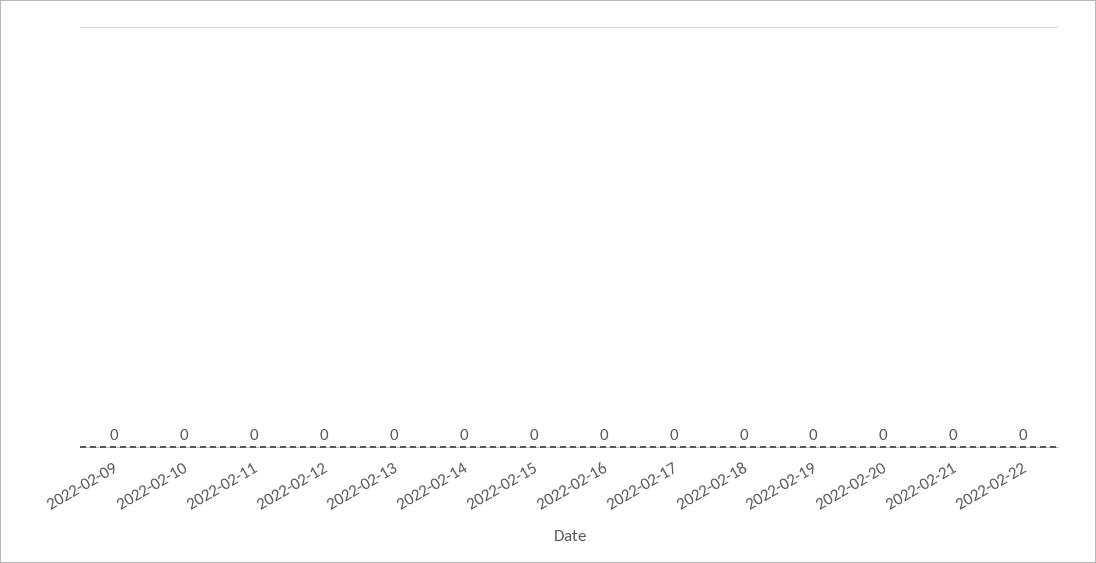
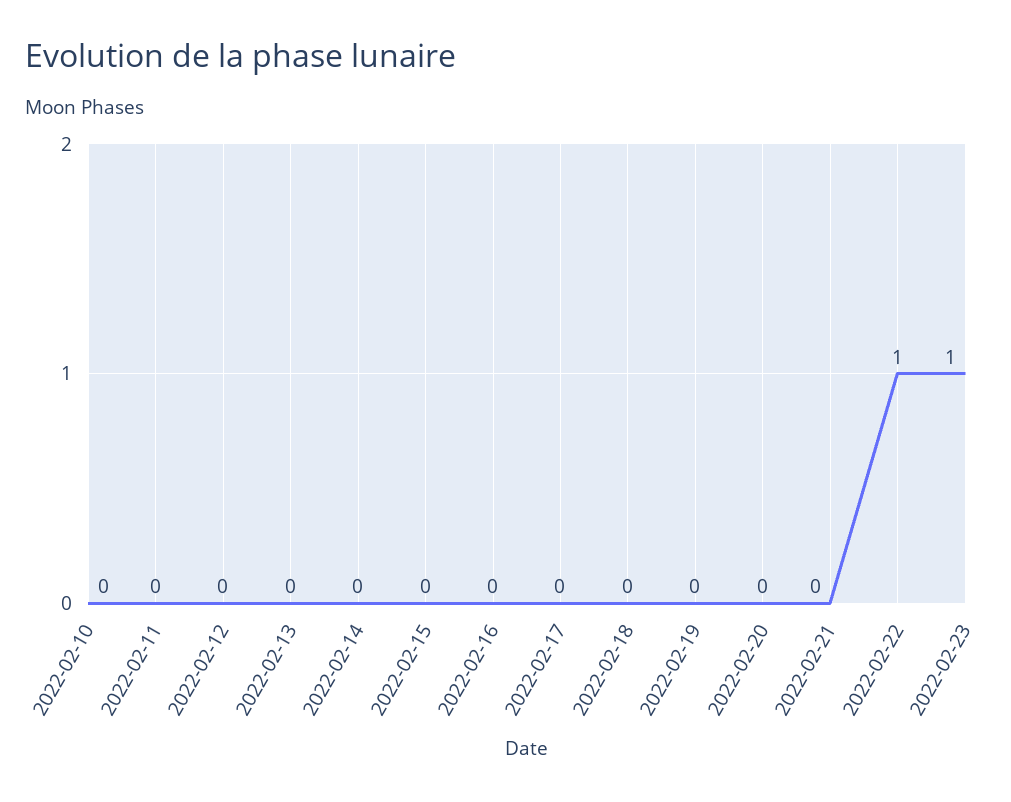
2022-02-09: 0 -> none
2022-02-22: 0 -> 1
2022-02-23: none -> 1

